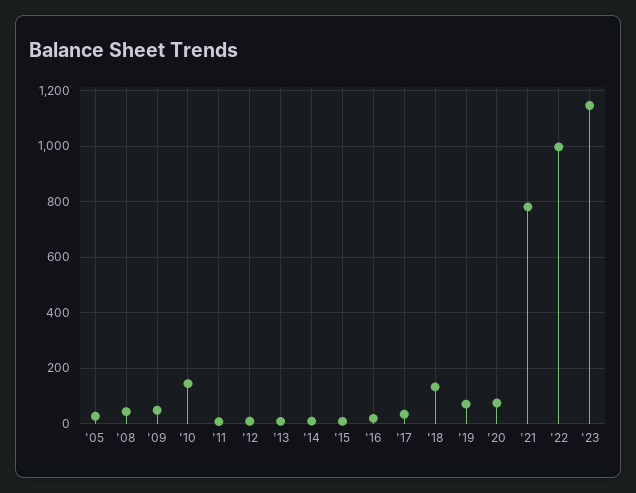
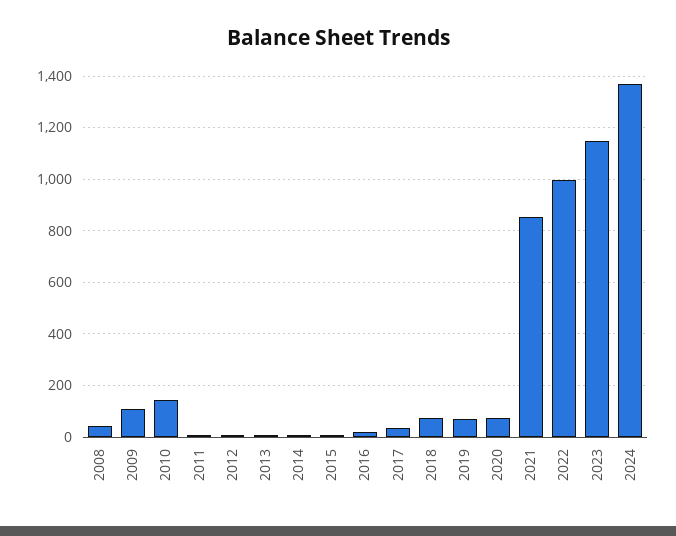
'05: 25 -> none
'09: 50 -> 100
'18: 125 -> 75
'21: 775 -> 850
2024: none -> 1375

